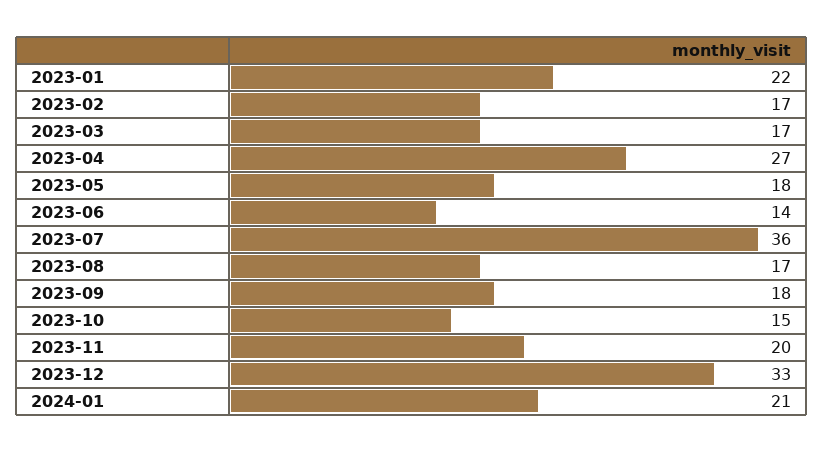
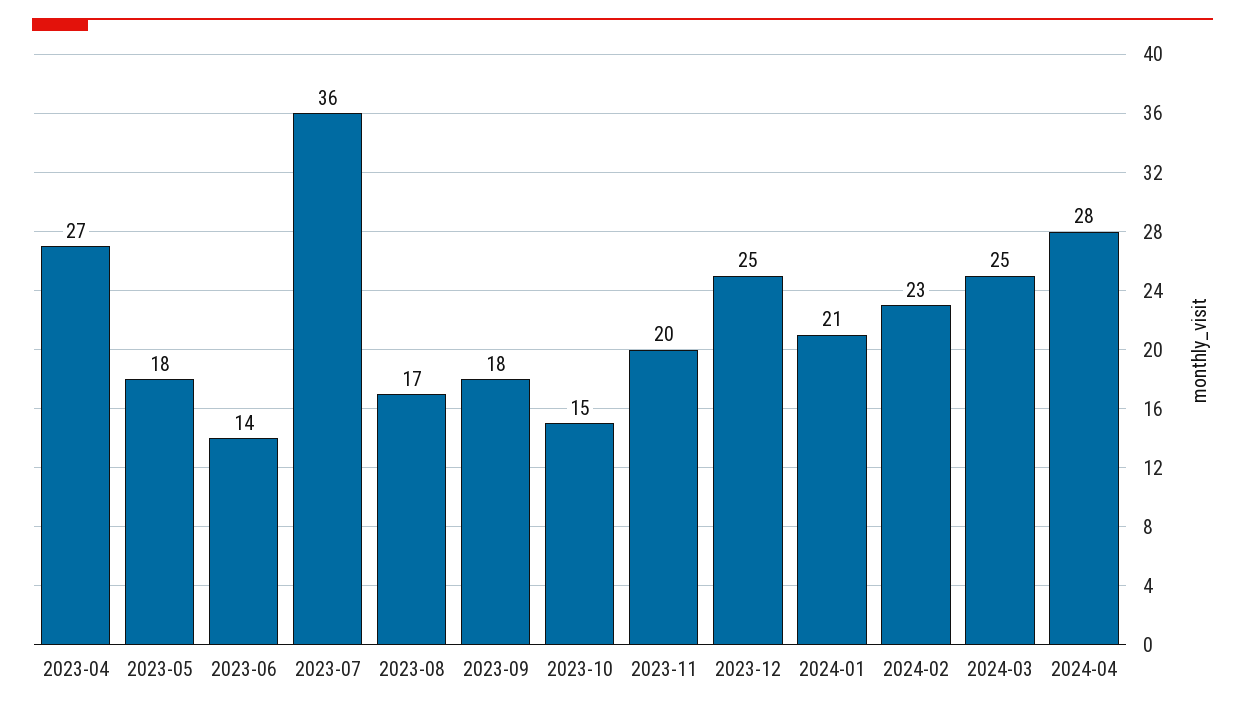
2023-01: 22 -> none
2023-02: 17 -> none
2023-03: 17 -> none
2023-12: 33 -> 25
2024-02: none -> 23
2024-03: none -> 25
2024-04: none -> 28

